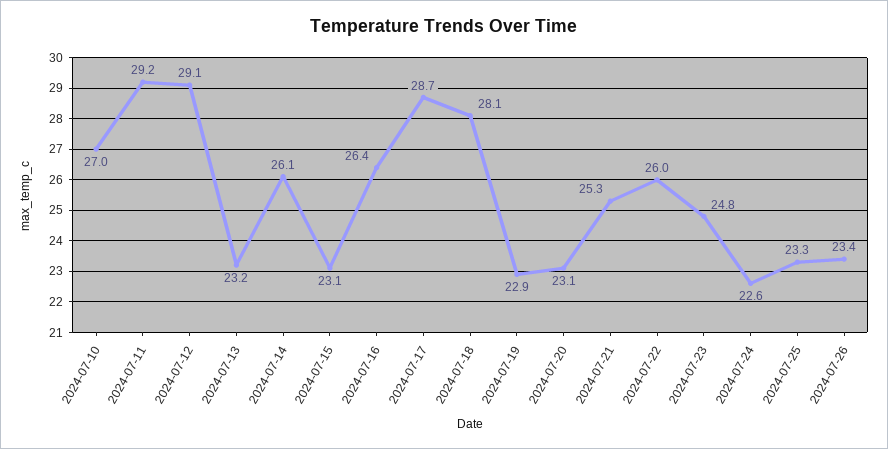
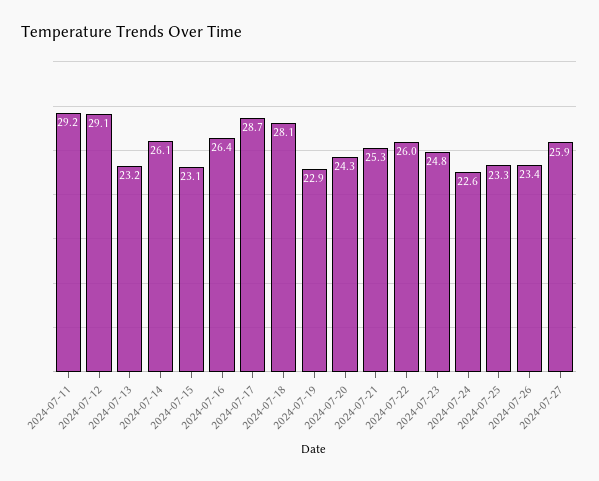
2024-07-10: 27 -> none
2024-07-20: 23.1 -> 24.3
2024-07-27: none -> 25.9

